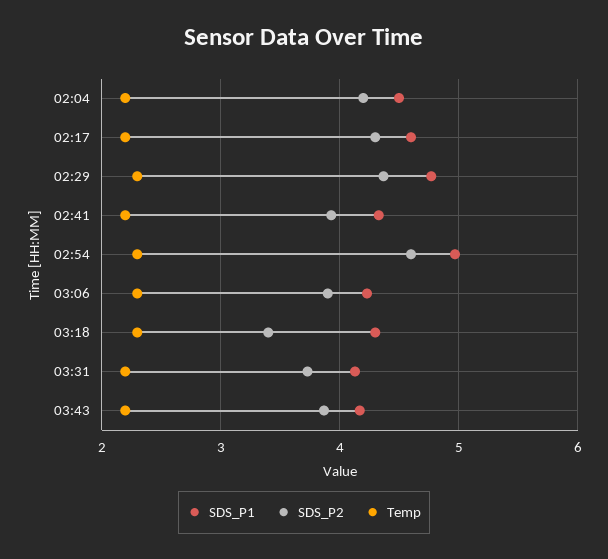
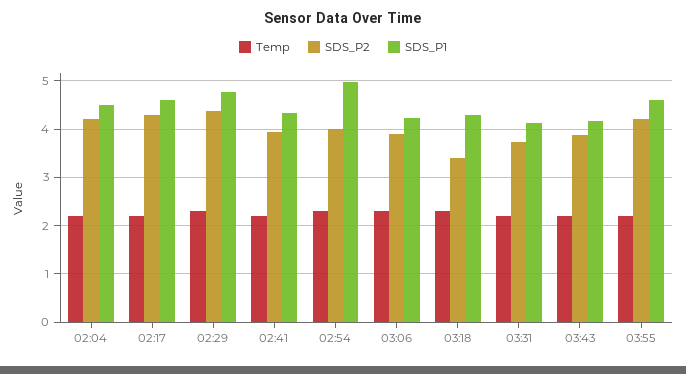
SDS_P2, 02:54: 4.6 -> 4
Temp, 03:55: none -> 2.2
SDS_P2, 03:55: none -> 4.2
SDS_P1, 03:55: none -> 4.6

